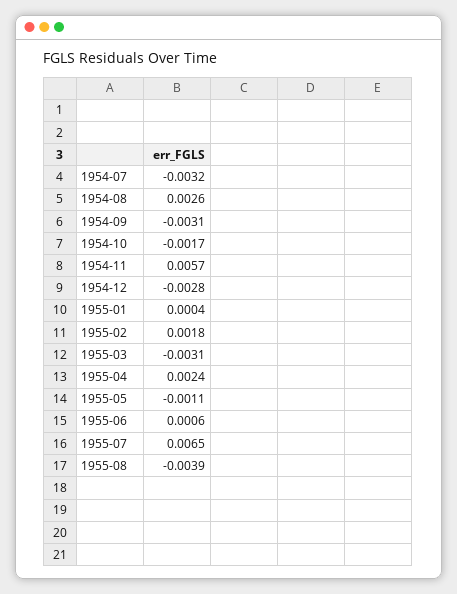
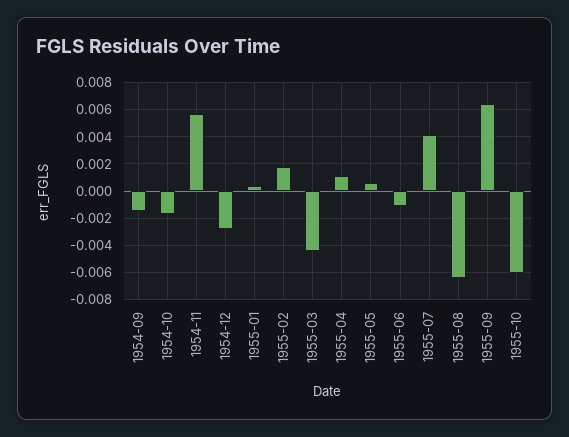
1954-07: -0.0032 -> none
1954-08: 0.0026 -> none
1954-09: -0.0031 -> -0.0015
1955-03: -0.0031 -> -0.0045
1955-04: 0.0024 -> 0.001
1955-05: -0.0011 -> 0.0005
1955-06: 0.0006 -> -0.001
1955-07: 0.0065 -> 0.004
1955-08: -0.0039 -> -0.0065
1955-09: none -> 0.0065
1955-10: none -> -0.006

